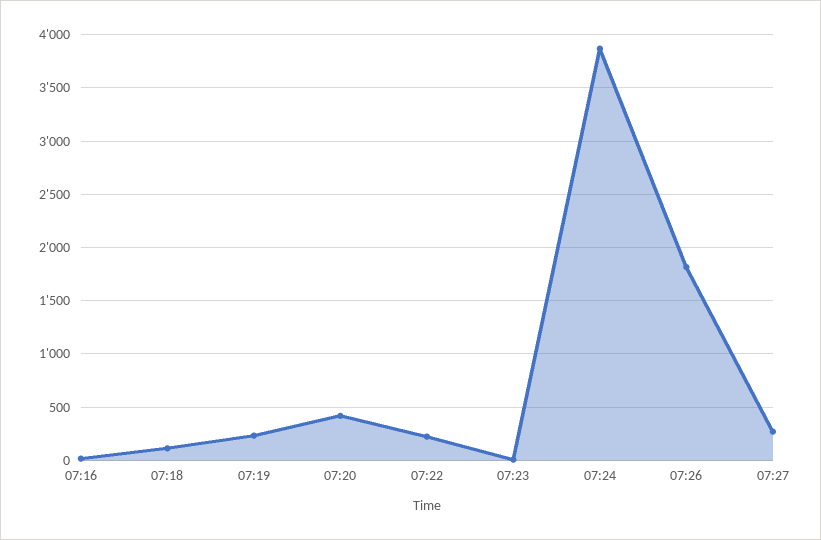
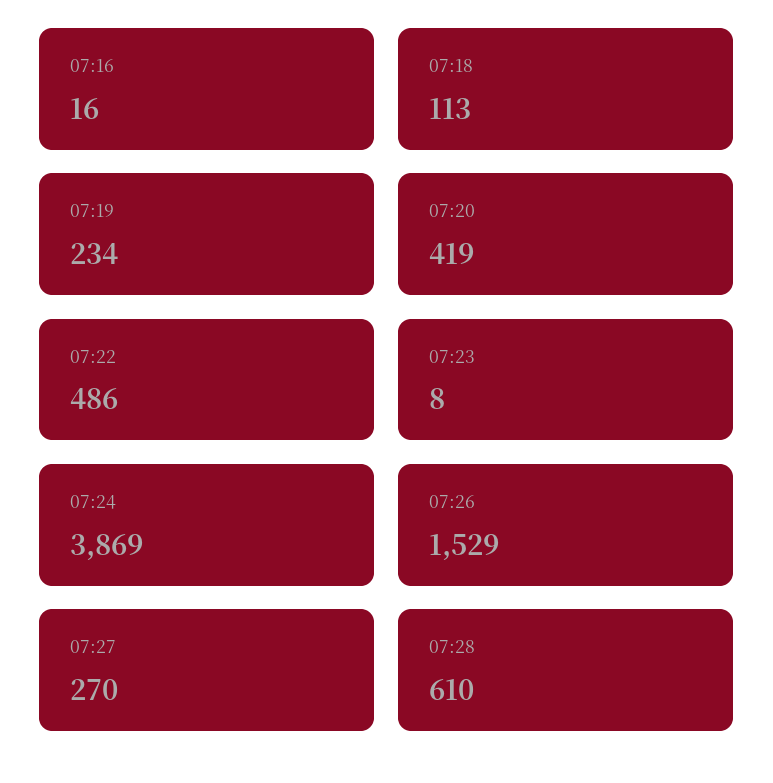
07:22: 200 -> 486
07:26: 1800 -> 1529
07:28: none -> 610

